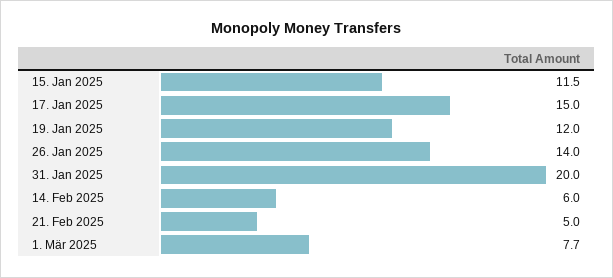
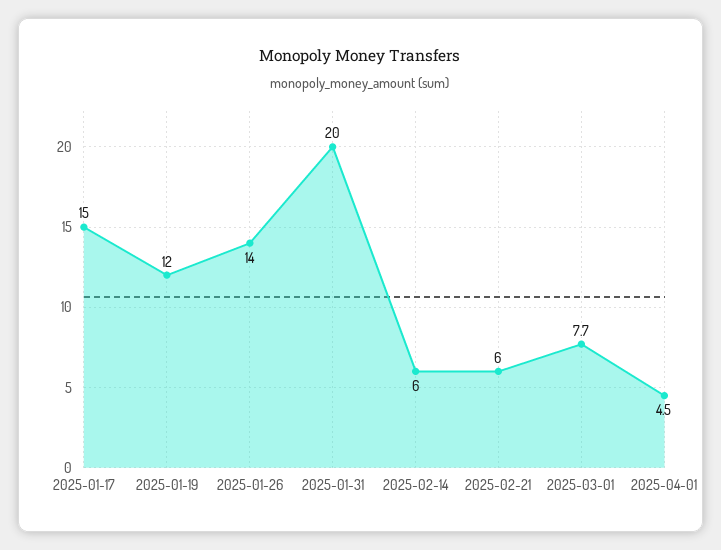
15. Jan 2025: 11.5 -> none
21. Feb 2025: 5 -> 6
2025-04-01: none -> 4.5

